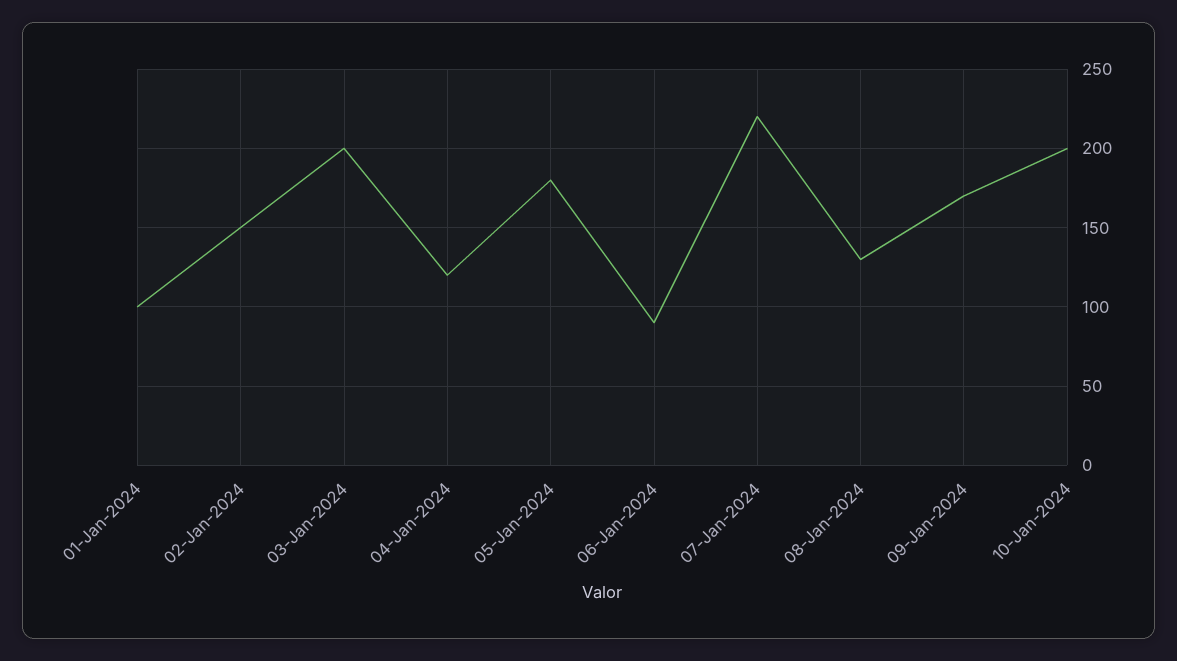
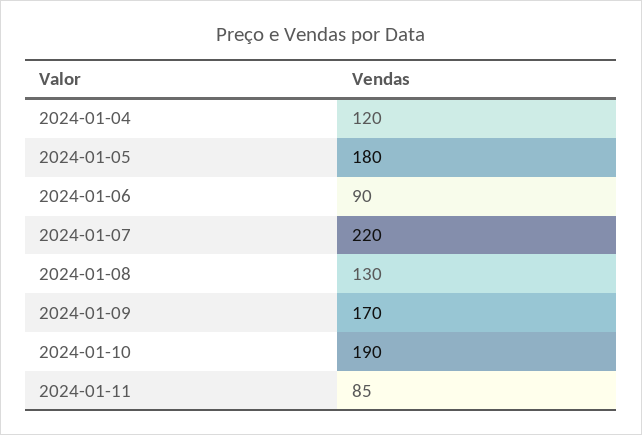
01-Jan-2024: 100 -> none
02-Jan-2024: 150 -> none
03-Jan-2024: 200 -> none
10-Jan-2024: 200 -> 190
2024-01-11: none -> 85

